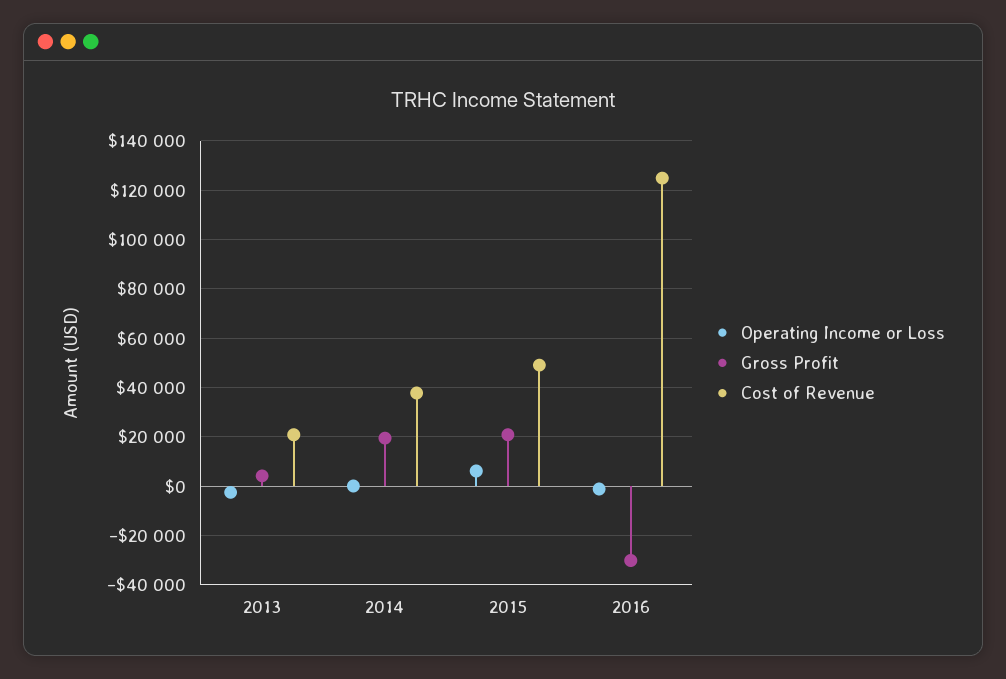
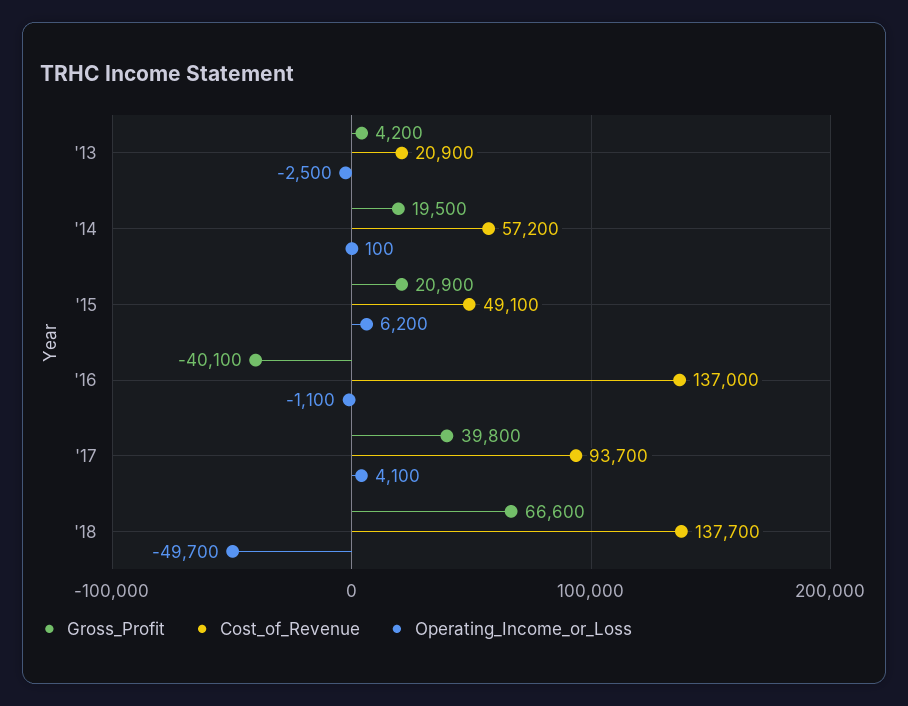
Cost of Revenue, 2014: 37500 -> 57200
Gross Profit, 2016: -30000 -> -40100
Cost of Revenue, 2016: 125000 -> 137000
Gross Profit, '17: none -> 39800
Cost of Revenue, '17: none -> 93700
Operating Income or Loss, '17: none -> 4100
Gross Profit, '18: none -> 66600
Cost of Revenue, '18: none -> 137700
Operating Income or Loss, '18: none -> -49700

